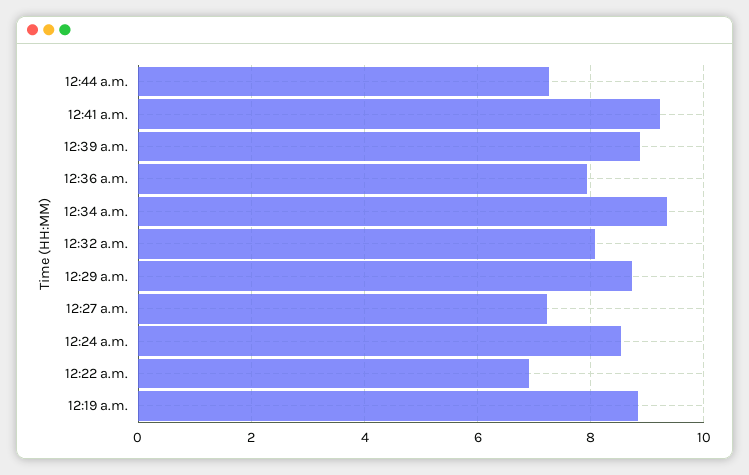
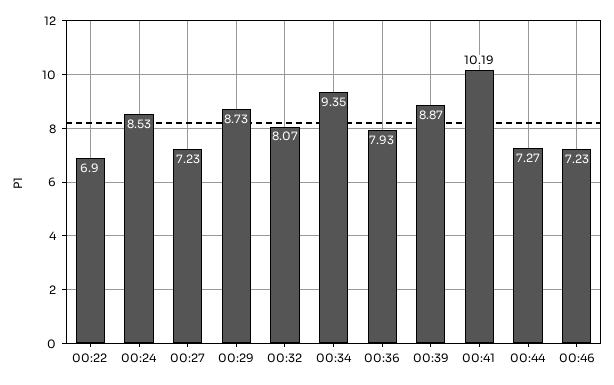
12:41 a.m.: 9.2 -> 10.19
12:19 a.m.: 8.8 -> none
00:46: none -> 7.23

